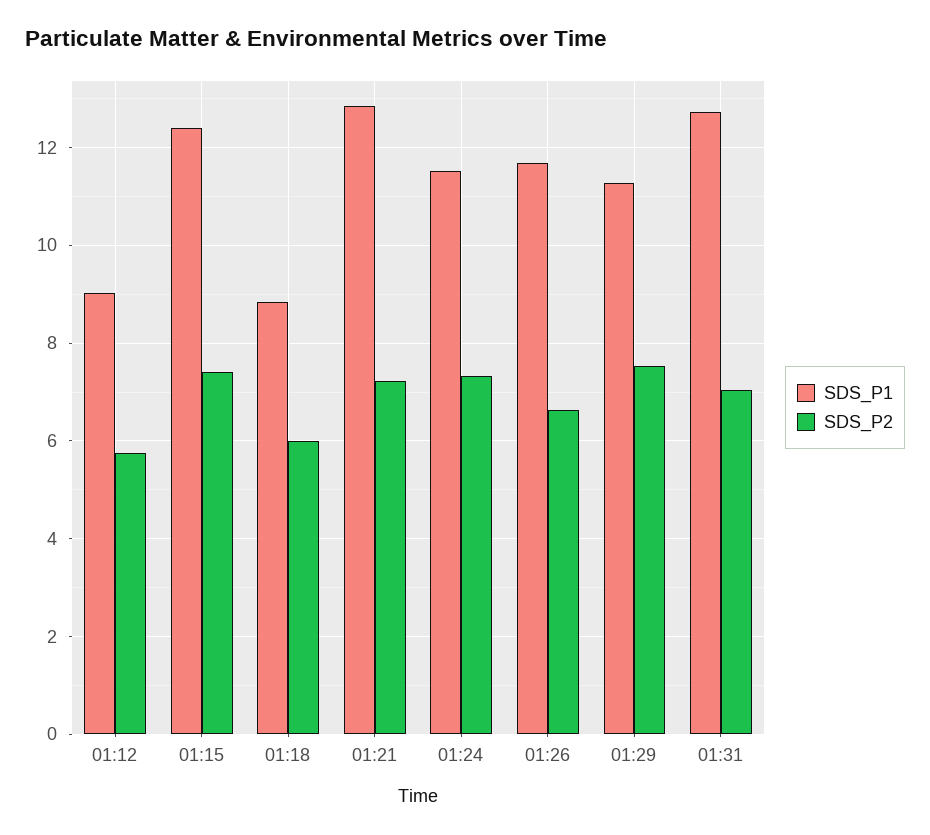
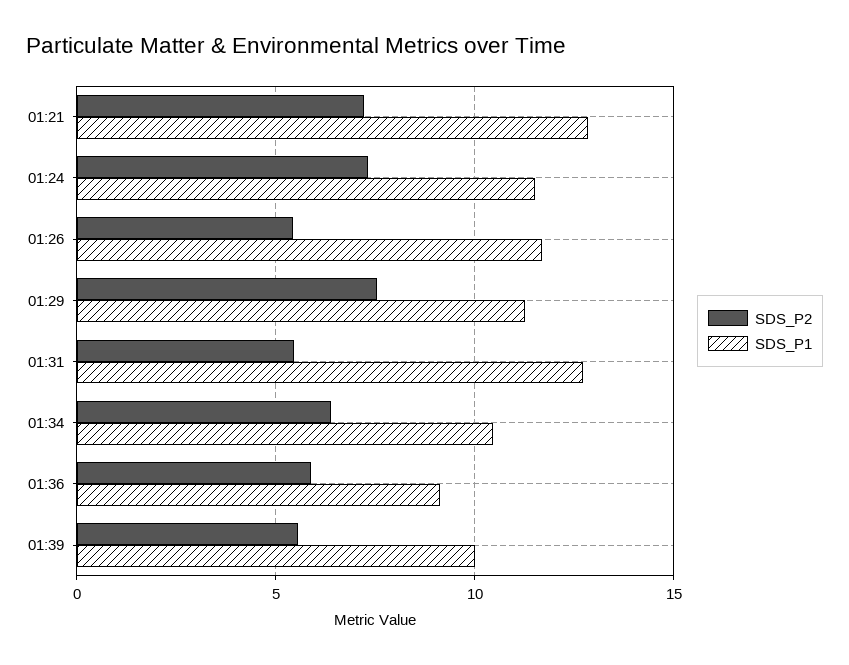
SDS_P1, 01:12: 9 -> none
SDS_P2, 01:12: 5.8 -> none
SDS_P1, 01:15: 12.4 -> none
SDS_P2, 01:15: 7.4 -> none
SDS_P1, 01:18: 8.8 -> none
SDS_P2, 01:18: 6 -> none
SDS_P2, 01:26: 6.6 -> 5.5
SDS_P2, 01:31: 7 -> 5.5
SDS_P2, 01:34: none -> 6.5
SDS_P1, 01:34: none -> 10.5
SDS_P2, 01:36: none -> 6
SDS_P1, 01:36: none -> 9
SDS_P2, 01:39: none -> 5.5
SDS_P1, 01:39: none -> 10

